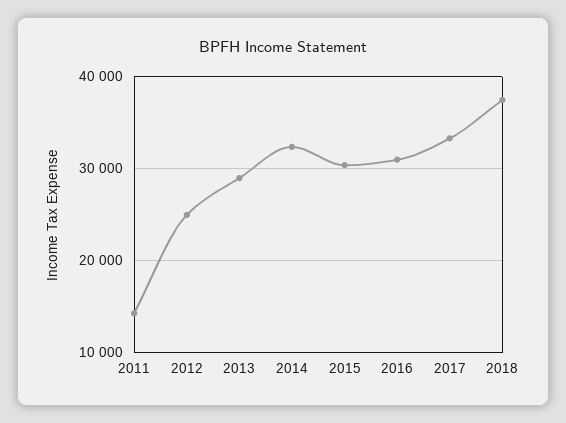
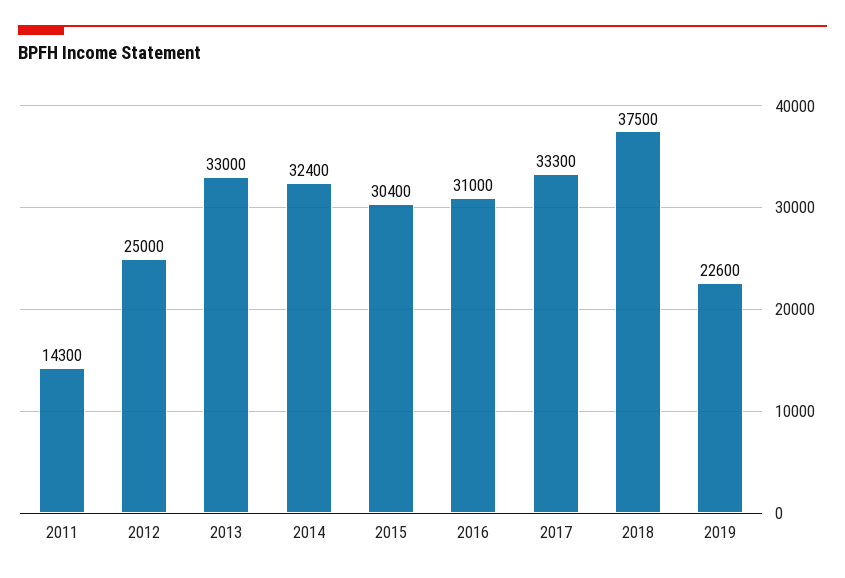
2013: 29000 -> 33000
2019: none -> 22600

